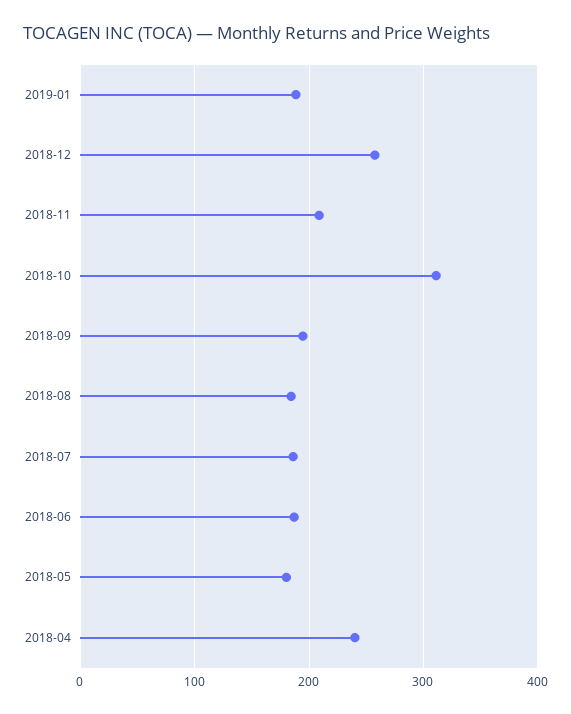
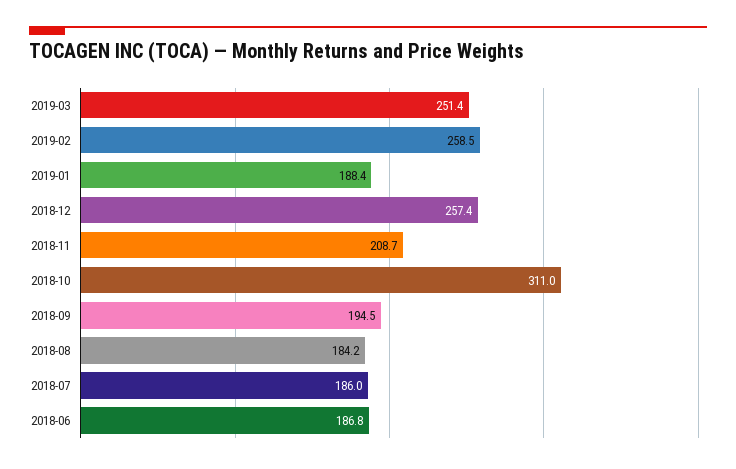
2018-05: 180 -> none
2018-04: 240 -> none
2019-03: none -> 251.4
2019-02: none -> 258.5

